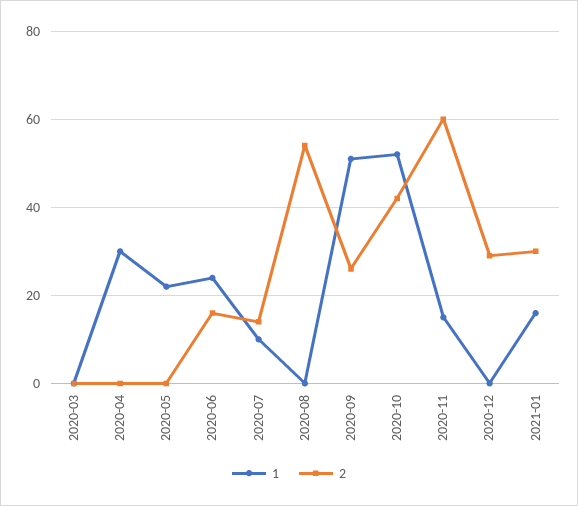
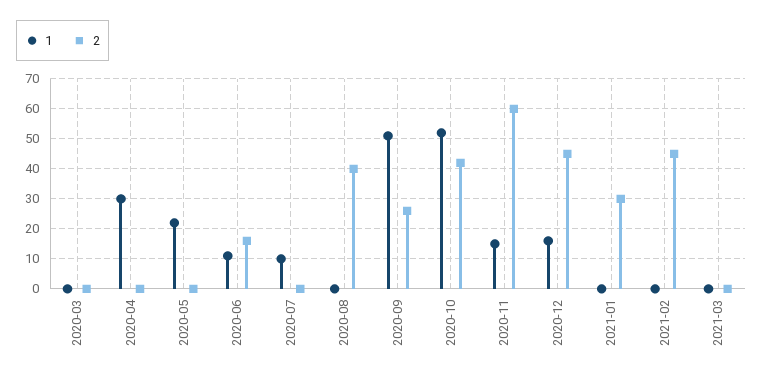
1, 2020-06: 25 -> 10
2, 2020-07: 15 -> 0
2, 2020-08: 55 -> 40
1, 2020-12: 0 -> 15
2, 2020-12: 30 -> 45
1, 2021-01: 15 -> 0
1, 2021-02: none -> 0
2, 2021-02: none -> 45
1, 2021-03: none -> 0
2, 2021-03: none -> 0

